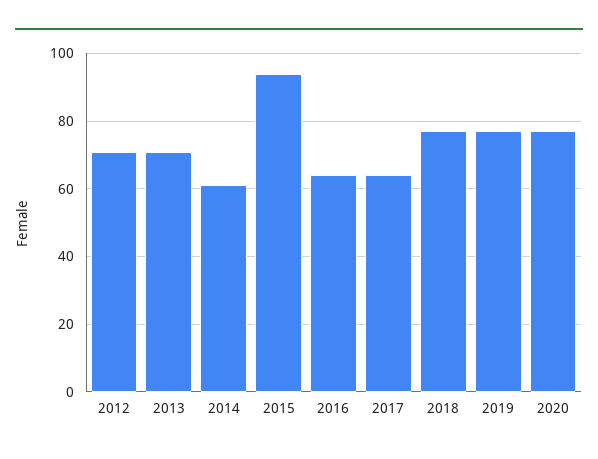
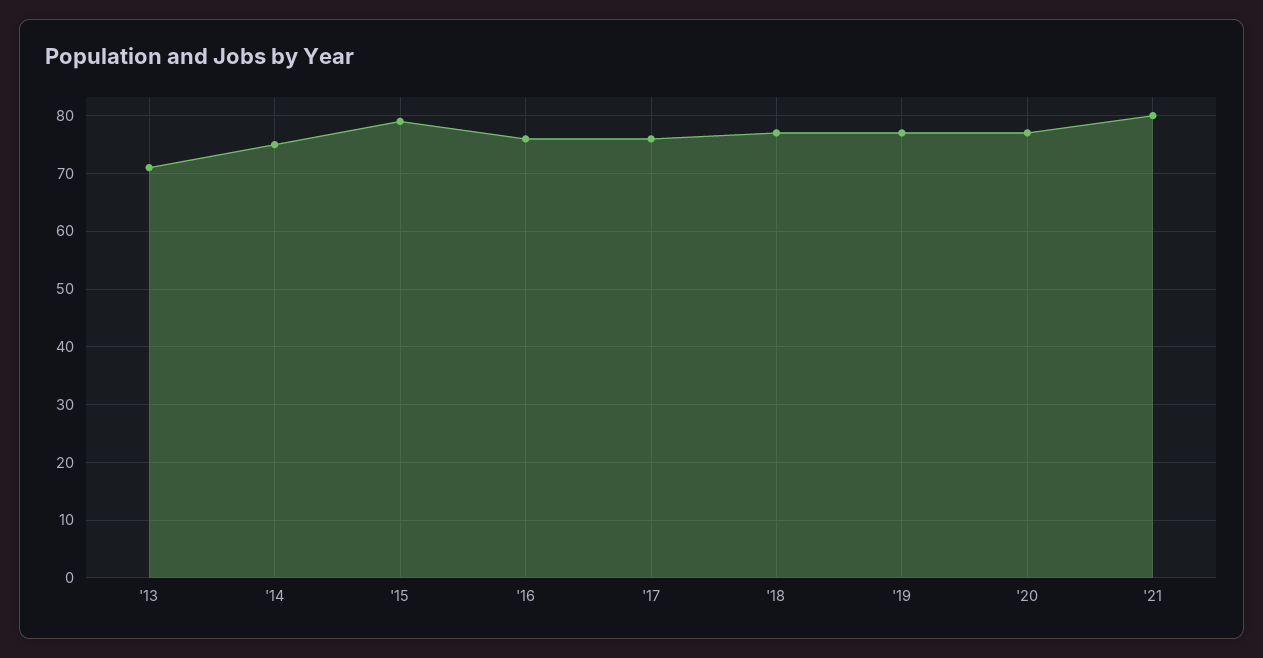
2012: 70 -> none
2014: 60 -> 75
2015: 95 -> 80
2016: 65 -> 75
2017: 65 -> 75
'21: none -> 80

